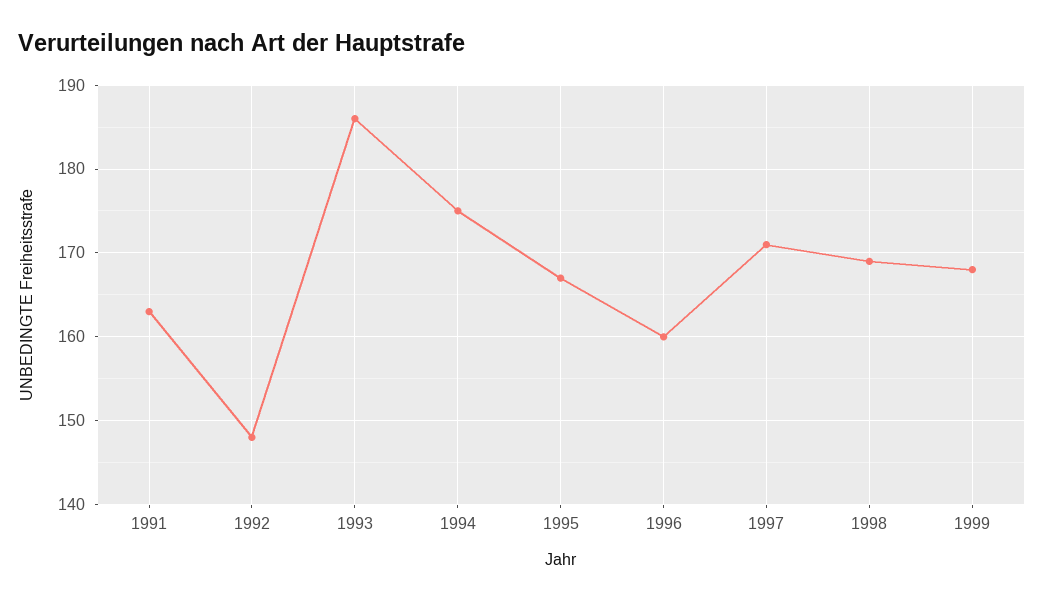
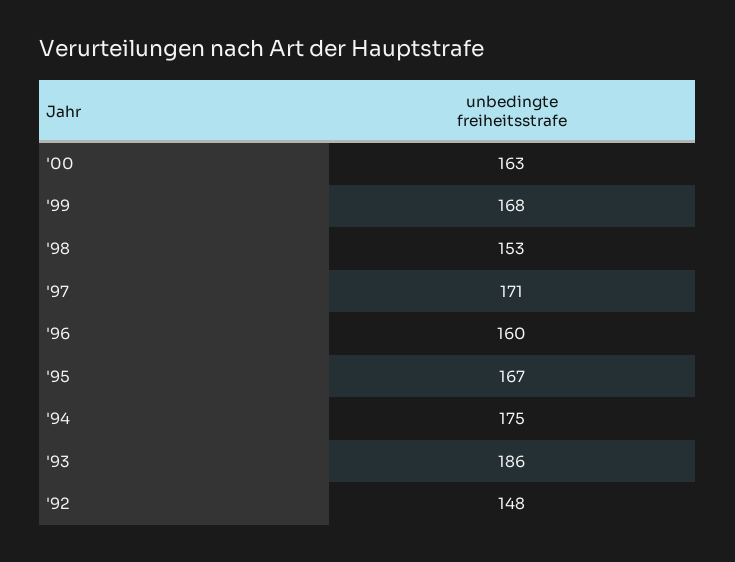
1991: 163 -> none
1998: 169 -> 153
'00: none -> 163

